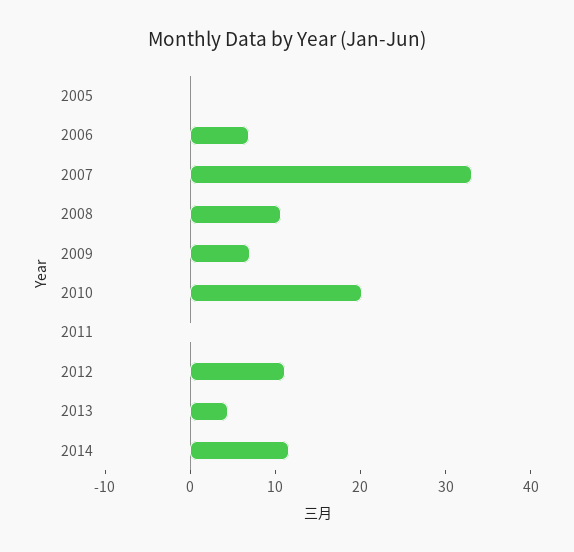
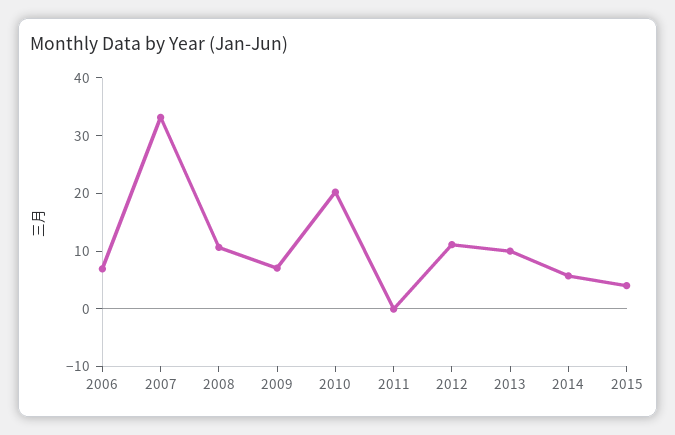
2005: 0 -> none
2013: 4 -> 10
2014: 12 -> 6
2015: none -> 4

